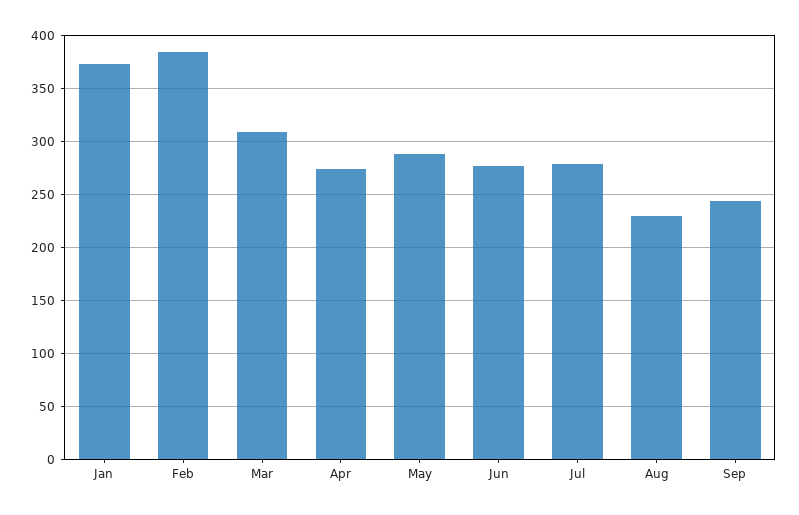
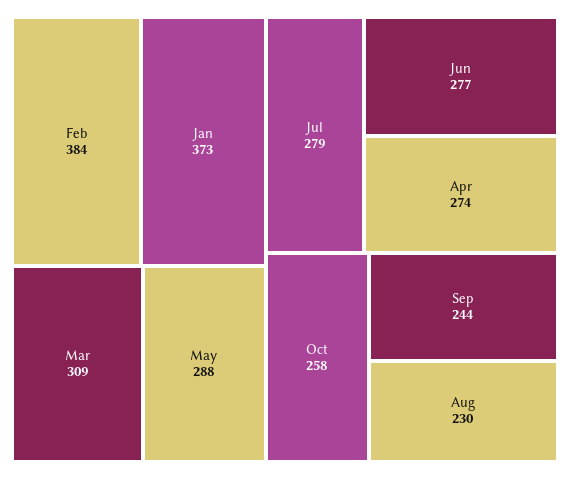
Oct: none -> 258

